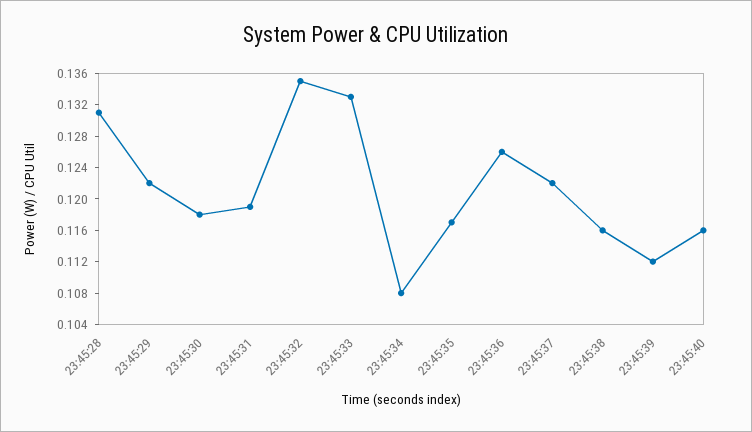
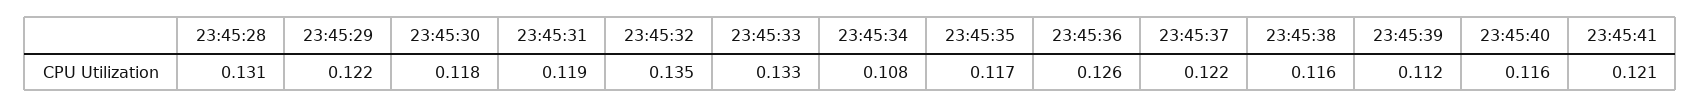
23:45:41: none -> 0.121

